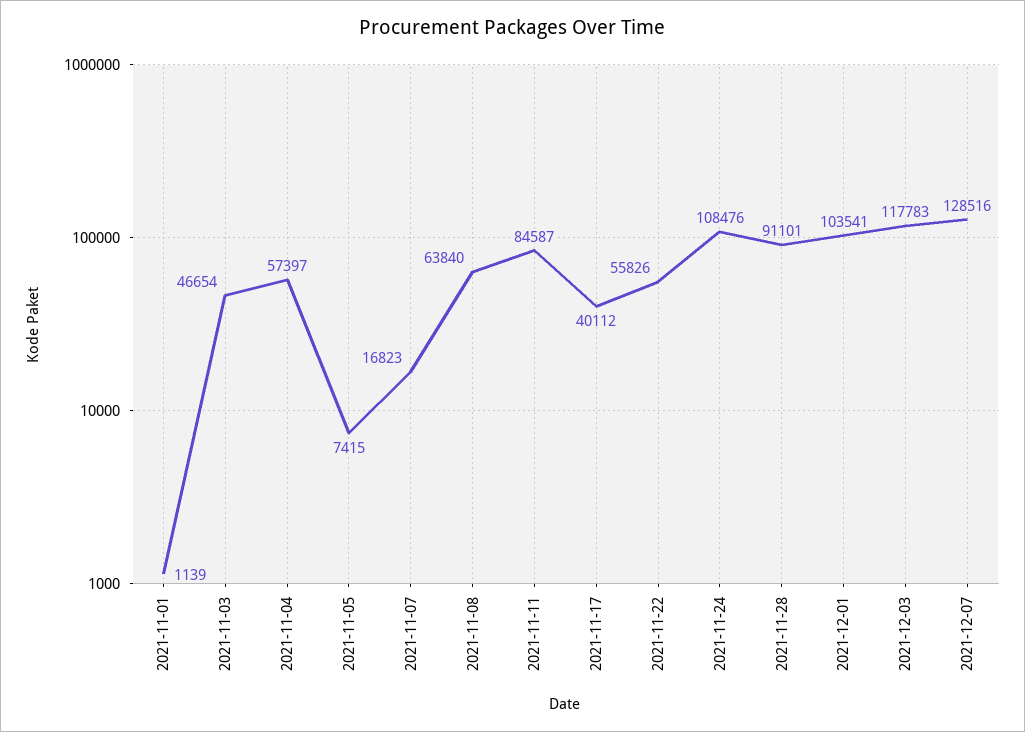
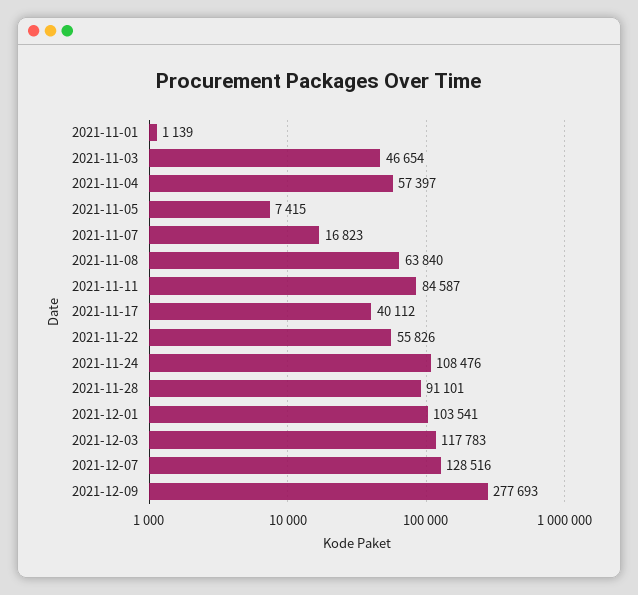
2021-12-09: none -> 277693

